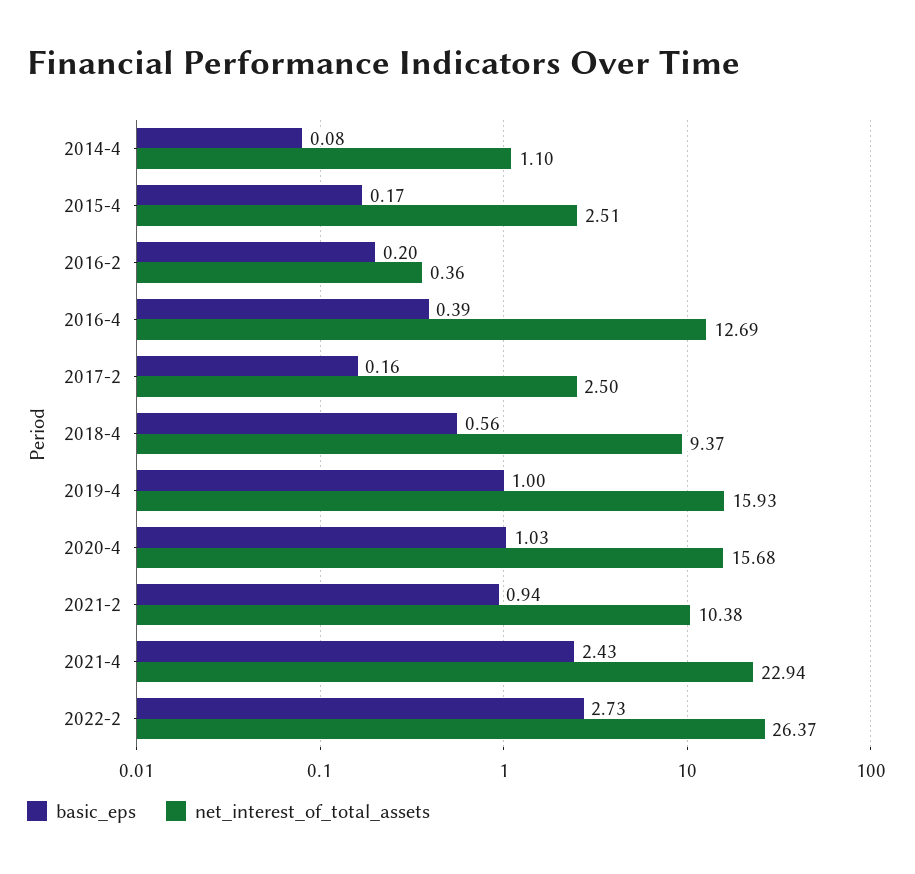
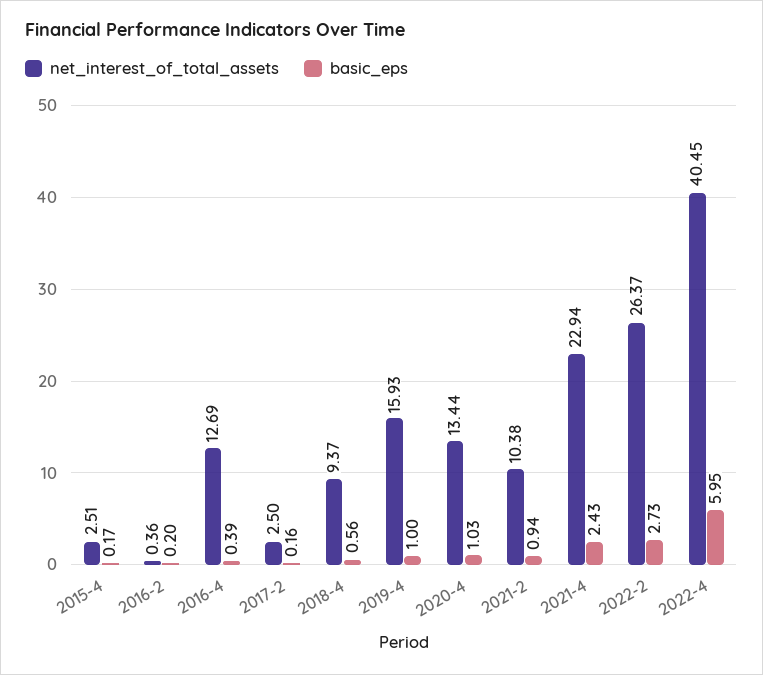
basic_eps, 2014-4: 0.08 -> none
net_interest_of_total_assets, 2014-4: 1.1 -> none
net_interest_of_total_assets, 2020-4: 15.68 -> 13.44
net_interest_of_total_assets, 2022-4: none -> 40.45
basic_eps, 2022-4: none -> 5.95

